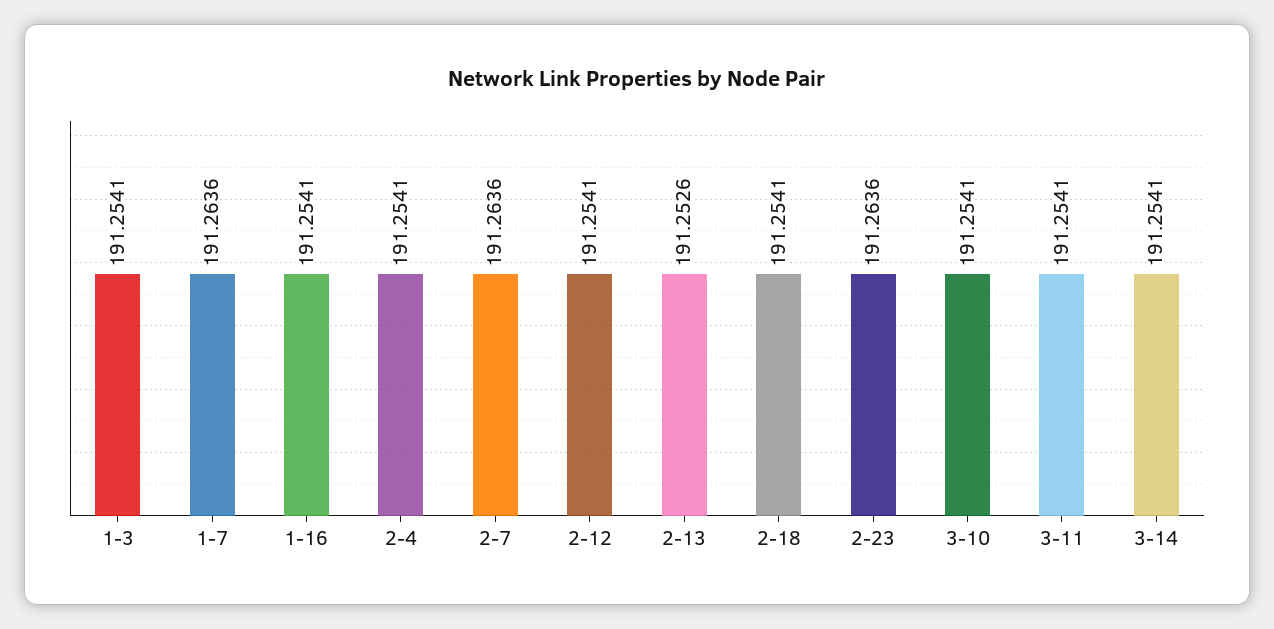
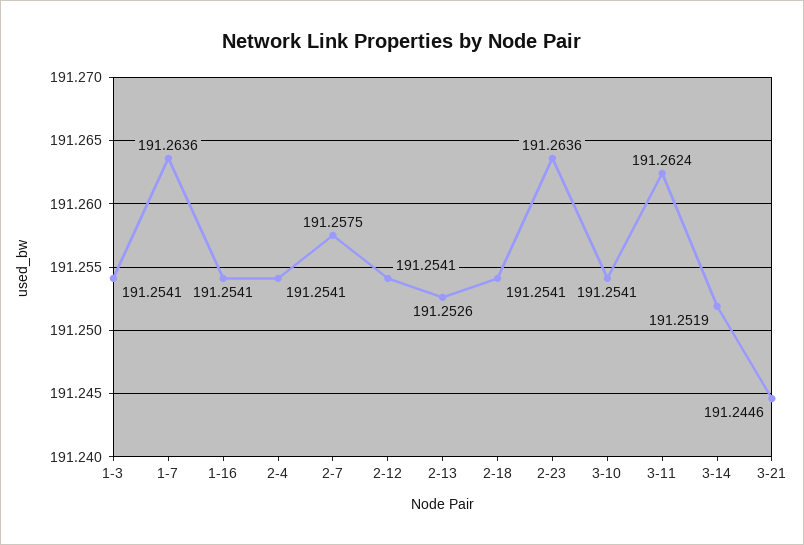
2-7: 191.2636 -> 191.2575
3-11: 191.2541 -> 191.2624
3-14: 191.2541 -> 191.2519
3-21: none -> 191.2446

